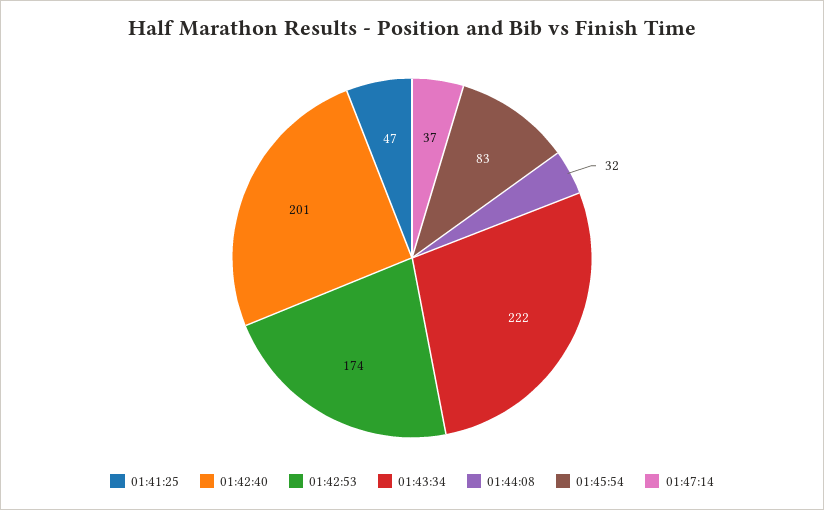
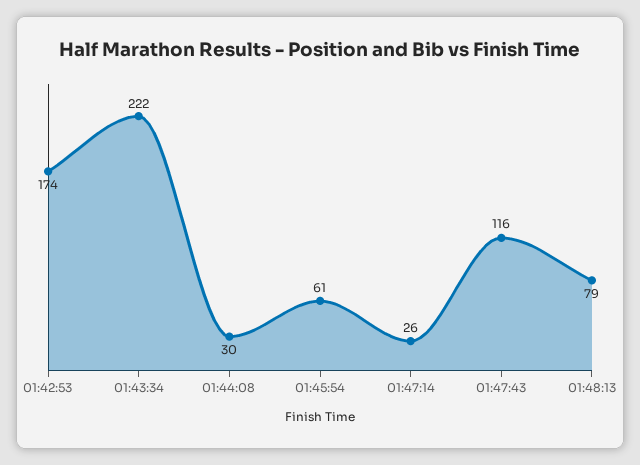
01:41:25: 47 -> none
01:42:40: 201 -> none
01:44:08: 32 -> 30
01:45:54: 83 -> 61
01:47:14: 37 -> 26
01:47:43: none -> 116
01:48:13: none -> 79

